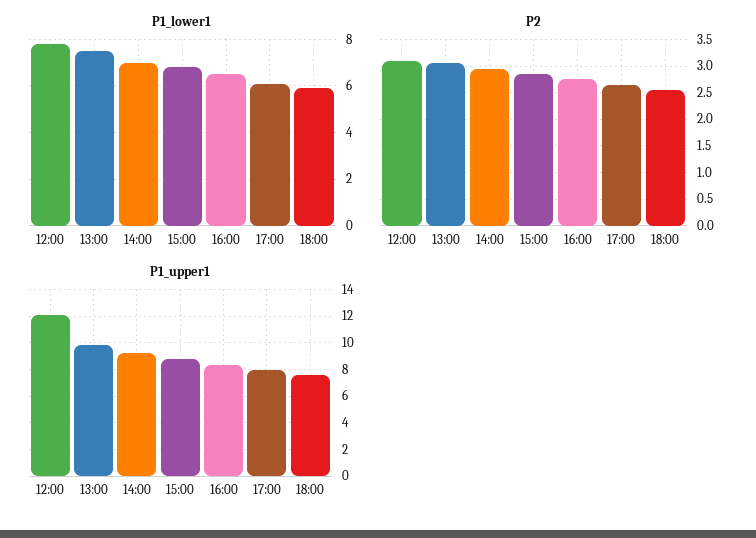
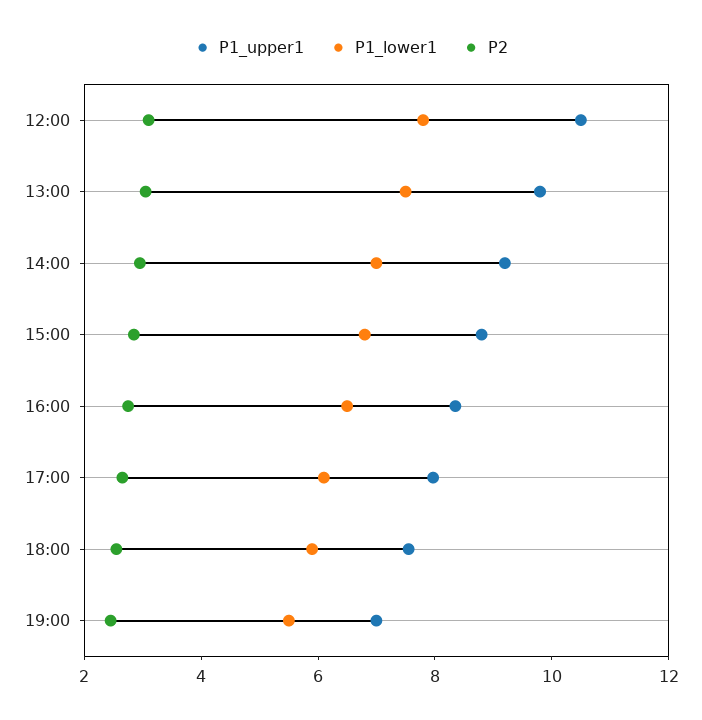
P1_upper1, 12:00: 12 -> 10.5
P1_upper1, 19:00: none -> 7
P1_lower1, 19:00: none -> 5.5
P2, 19:00: none -> 2.5

